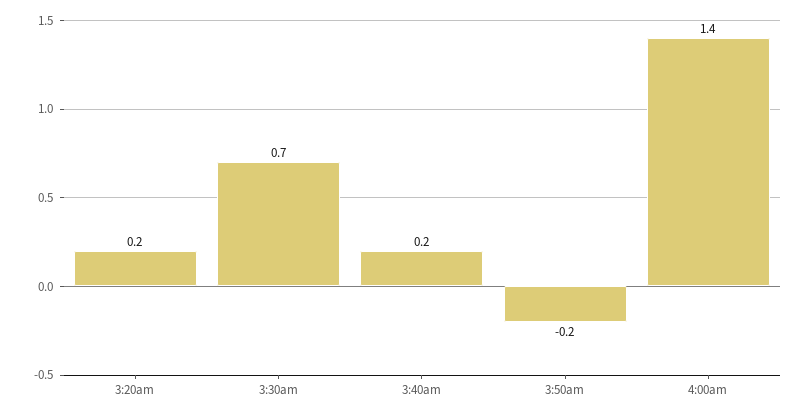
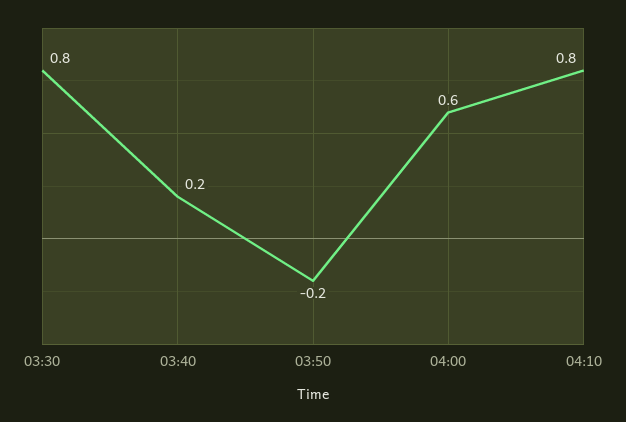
3:20am: 0.2 -> none
3:30am: 0.7 -> 0.8
4:00am: 1.4 -> 0.6
04:10: none -> 0.8

